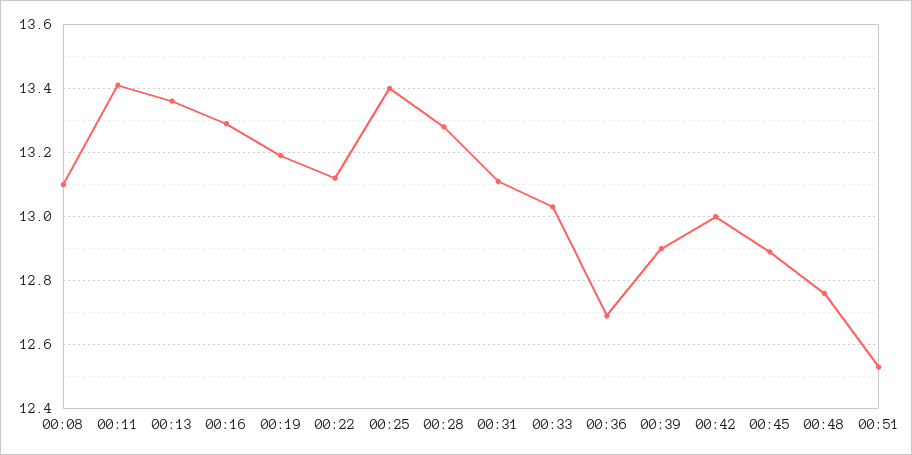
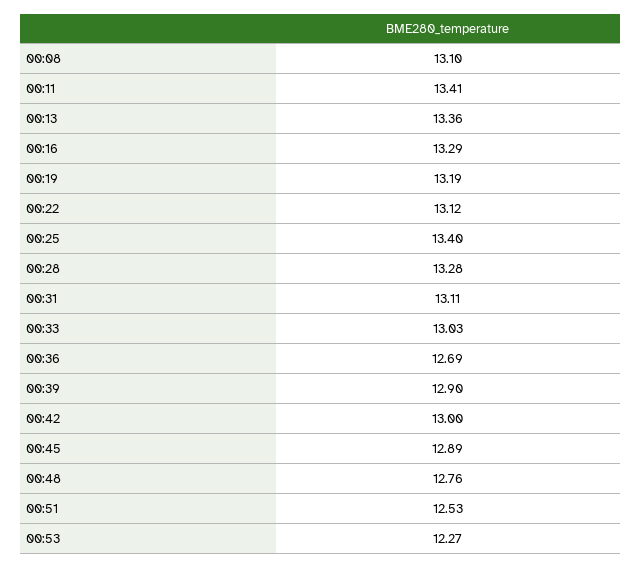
00:53: none -> 12.27

